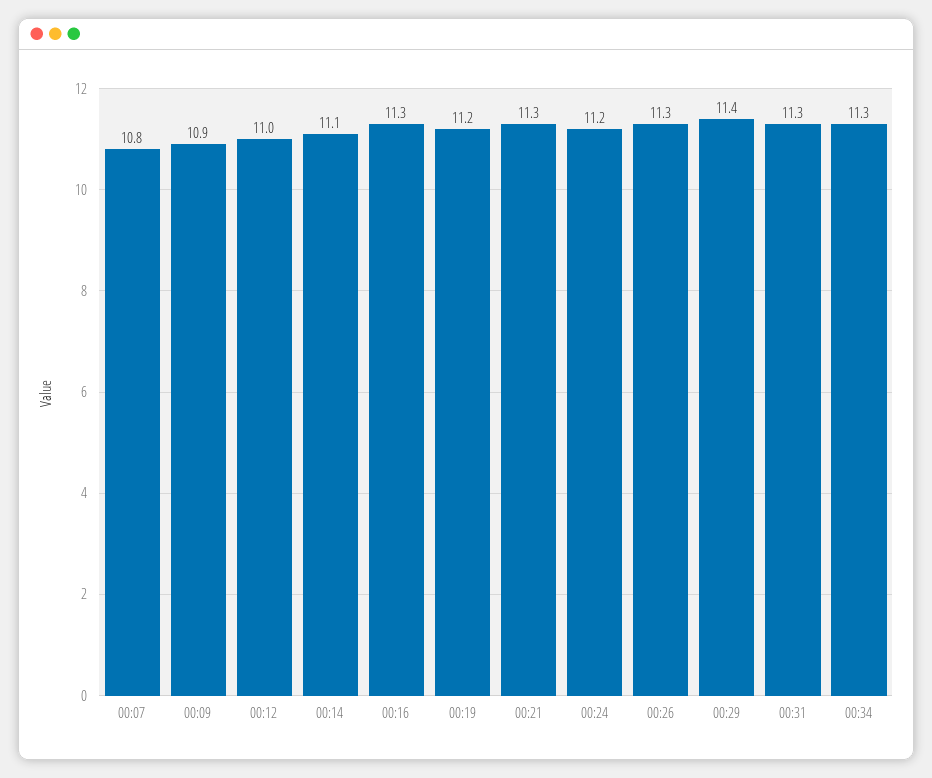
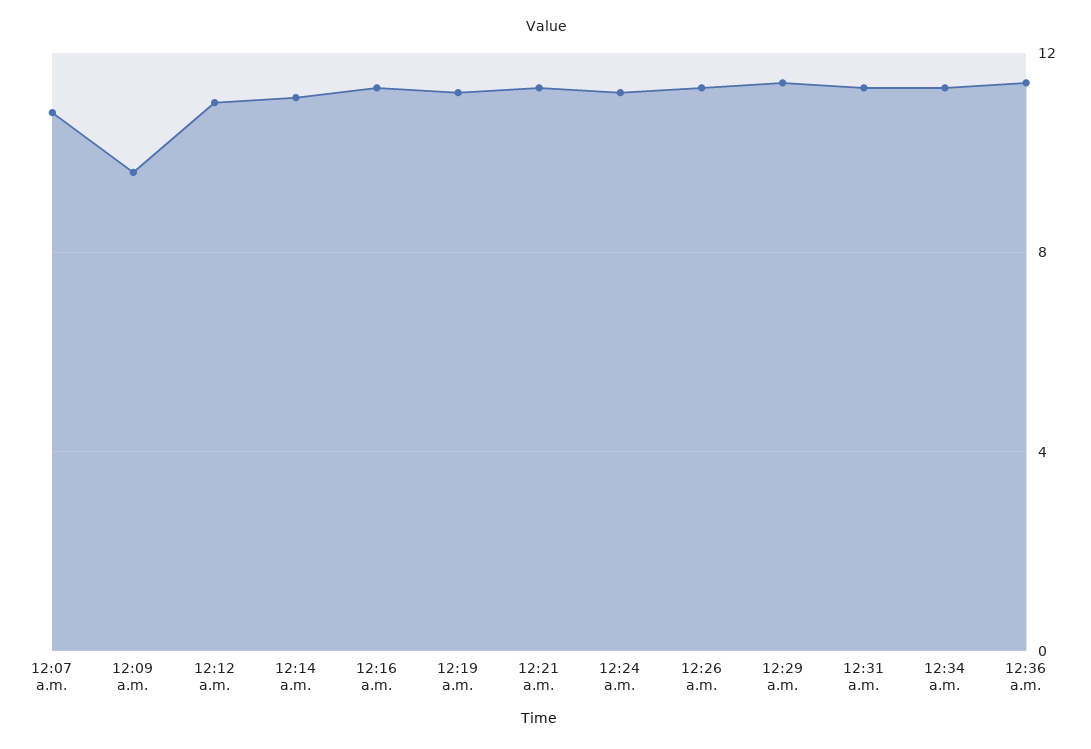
00:09: 10.9 -> 9.5
12:36 a.m.: none -> 11.5

